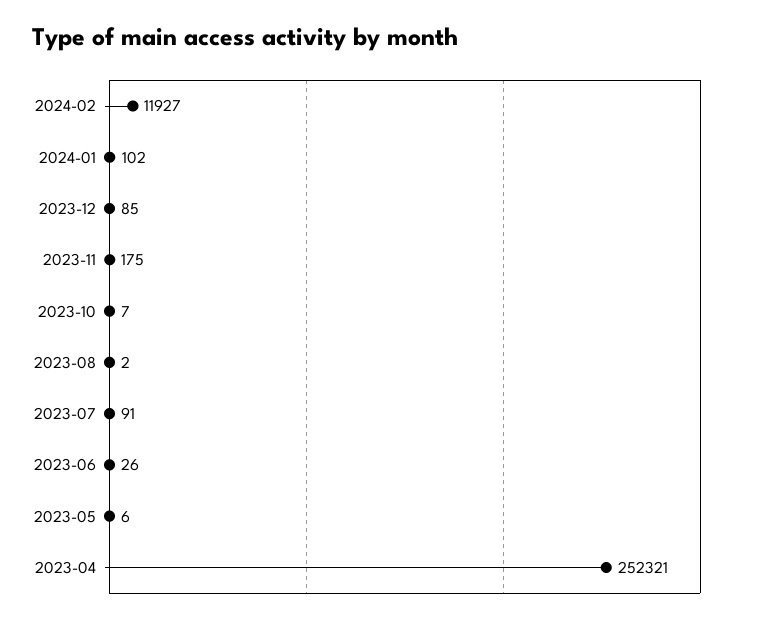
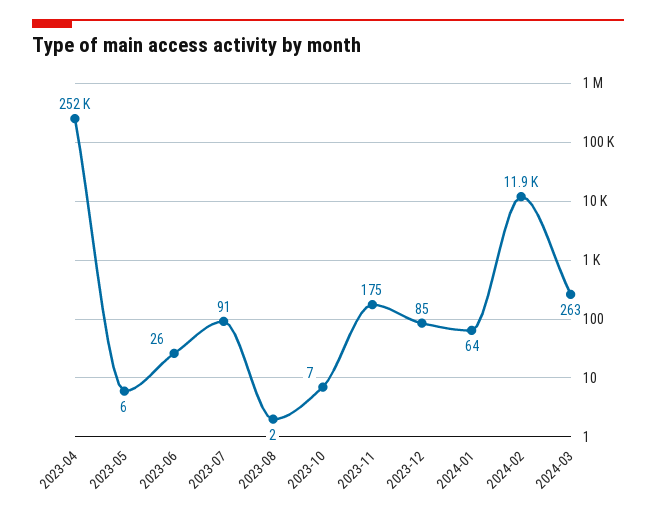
2024-01: 102 -> 64
2024-03: none -> 263

